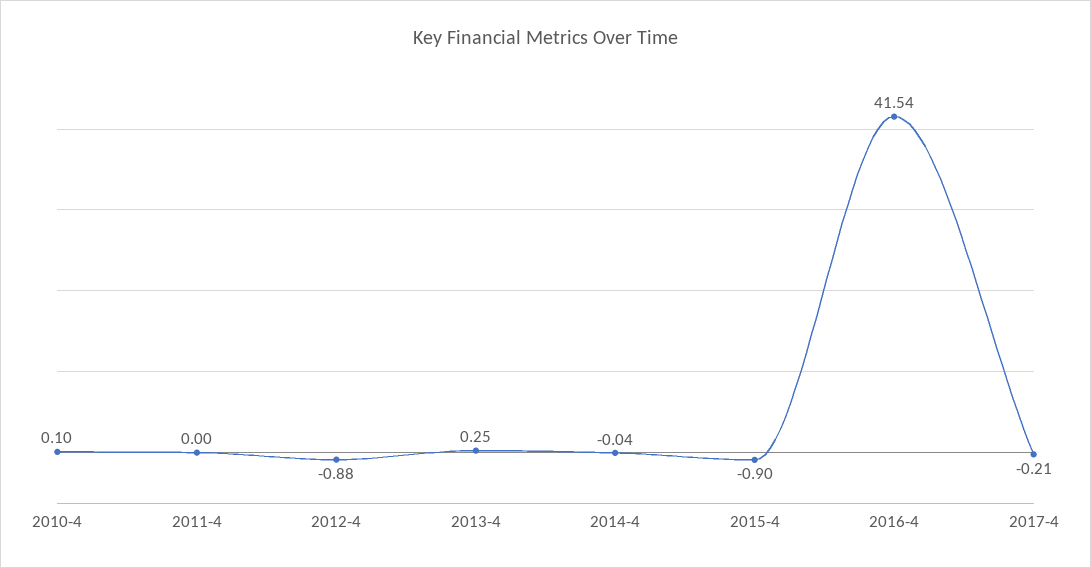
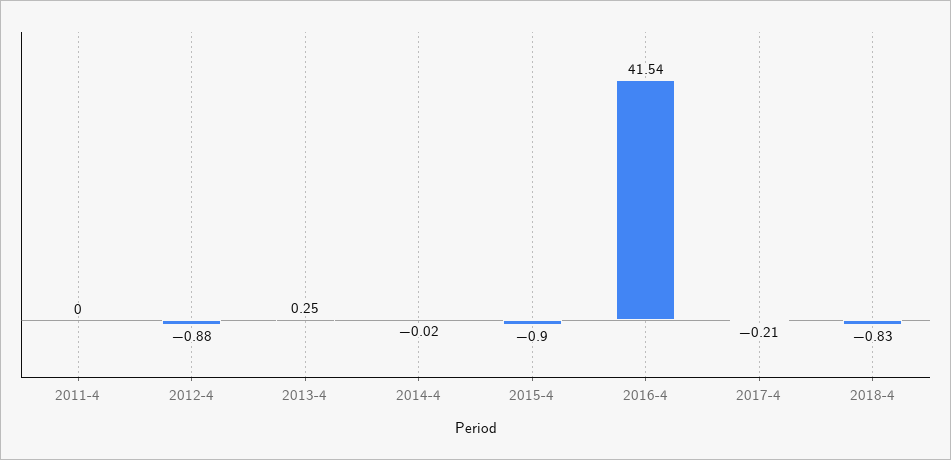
2010-4: 0.1 -> none
2014-4: -0.04 -> -0.02
2018-4: none -> -0.83

